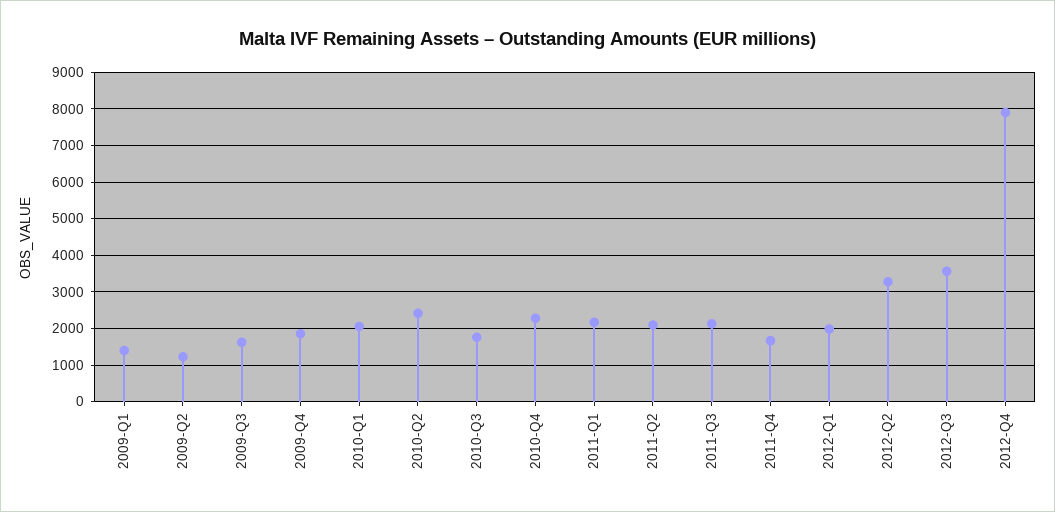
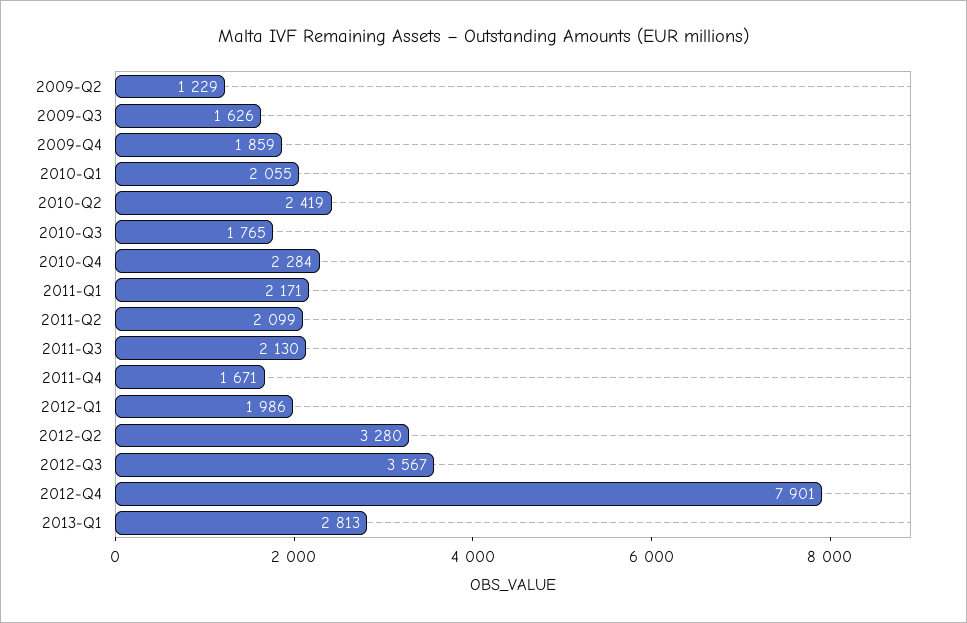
2009-Q1: 1400 -> none
2013-Q1: none -> 2813

